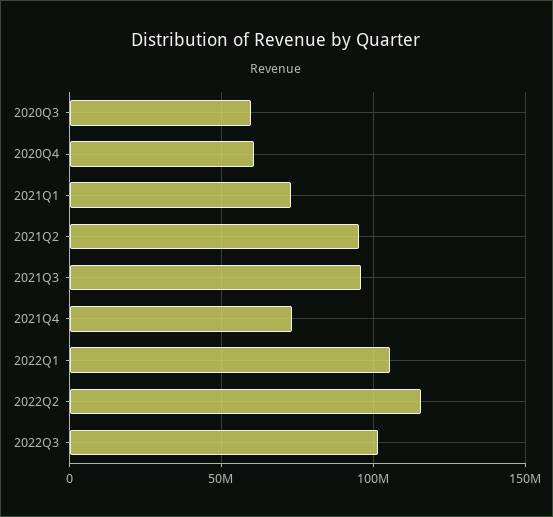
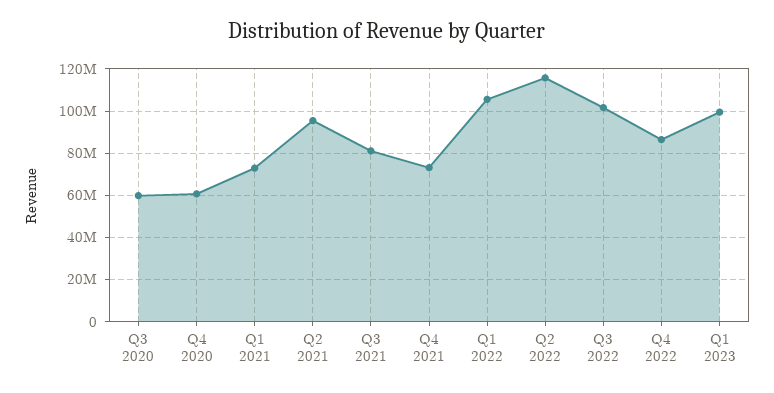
2021Q3: 95000000 -> 80000000
Q4 2022: none -> 85000000
Q1 2023: none -> 100000000

